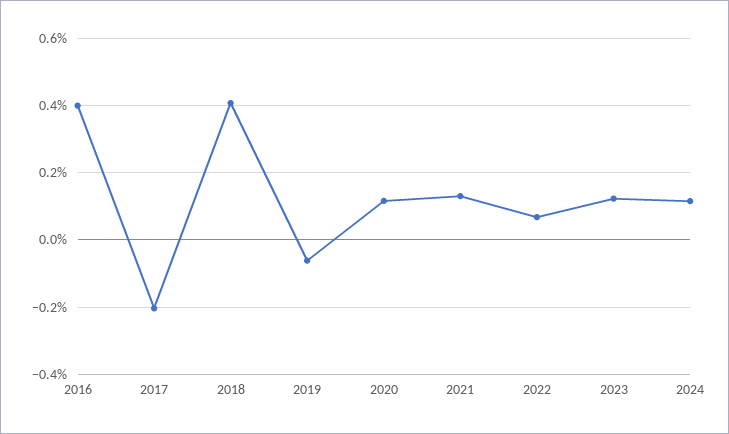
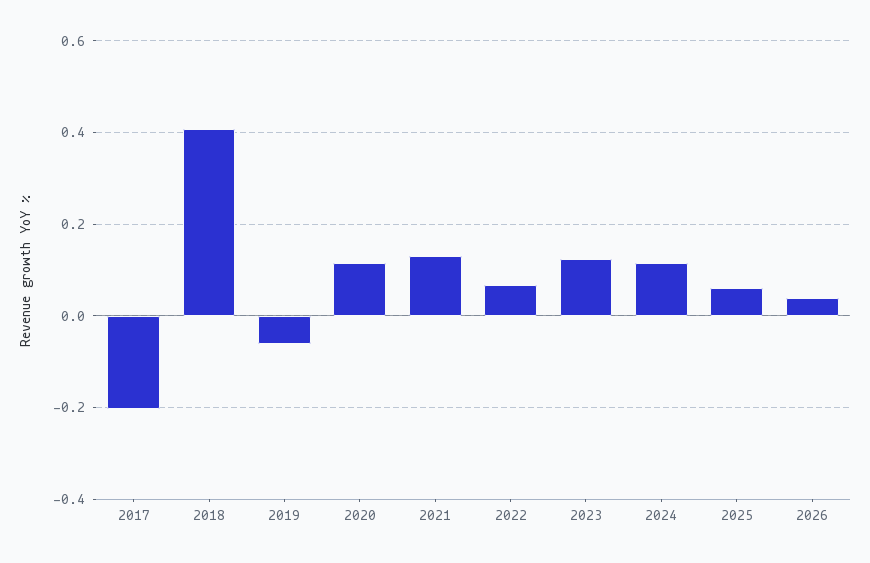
2016: 0.4 -> none
2025: none -> 0.06
2026: none -> 0.04

